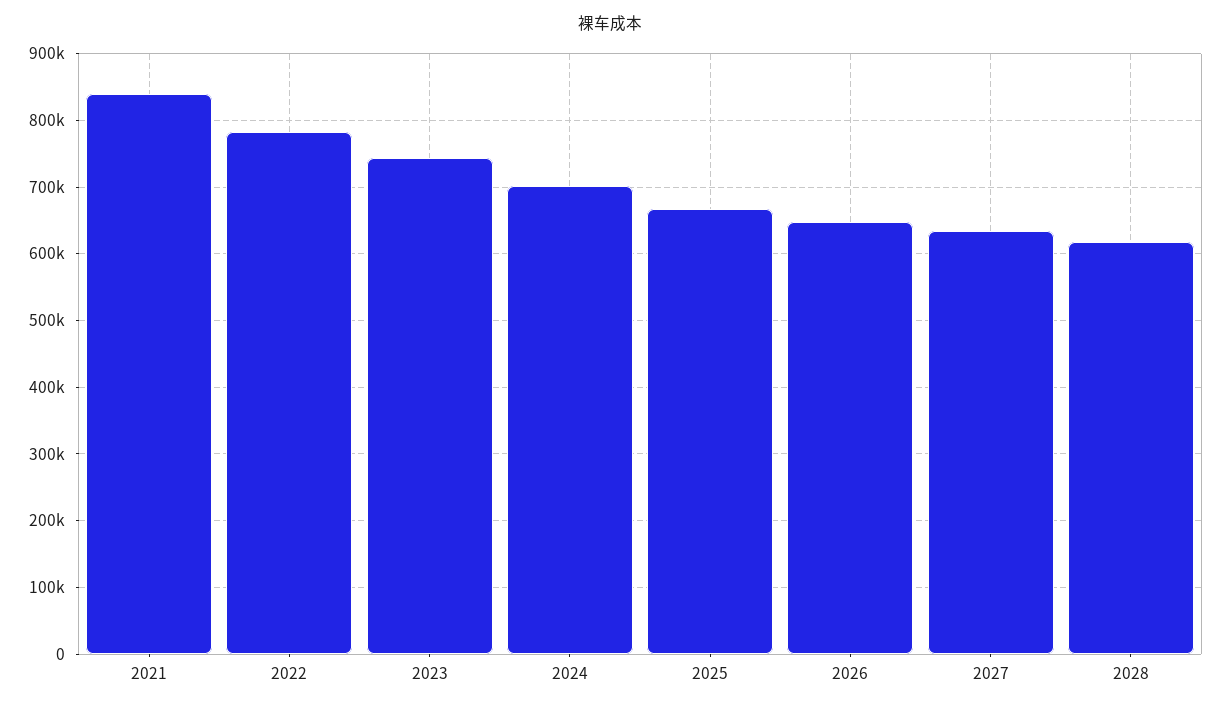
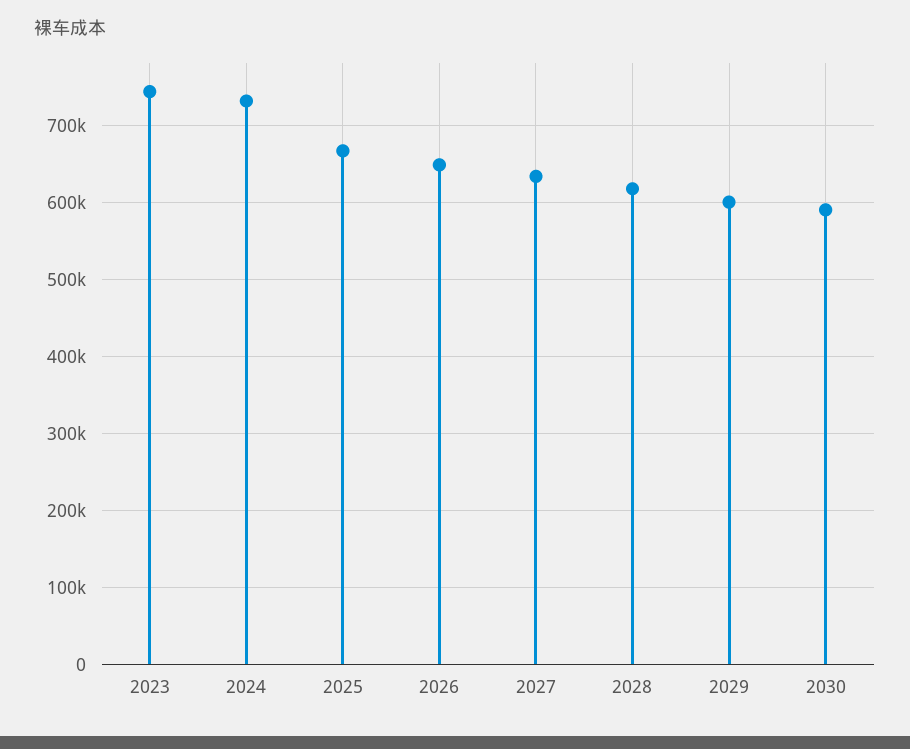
2021: 840000 -> none
2022: 780000 -> none
2024: 700000 -> 730000
2029: none -> 600000
2030: none -> 590000

